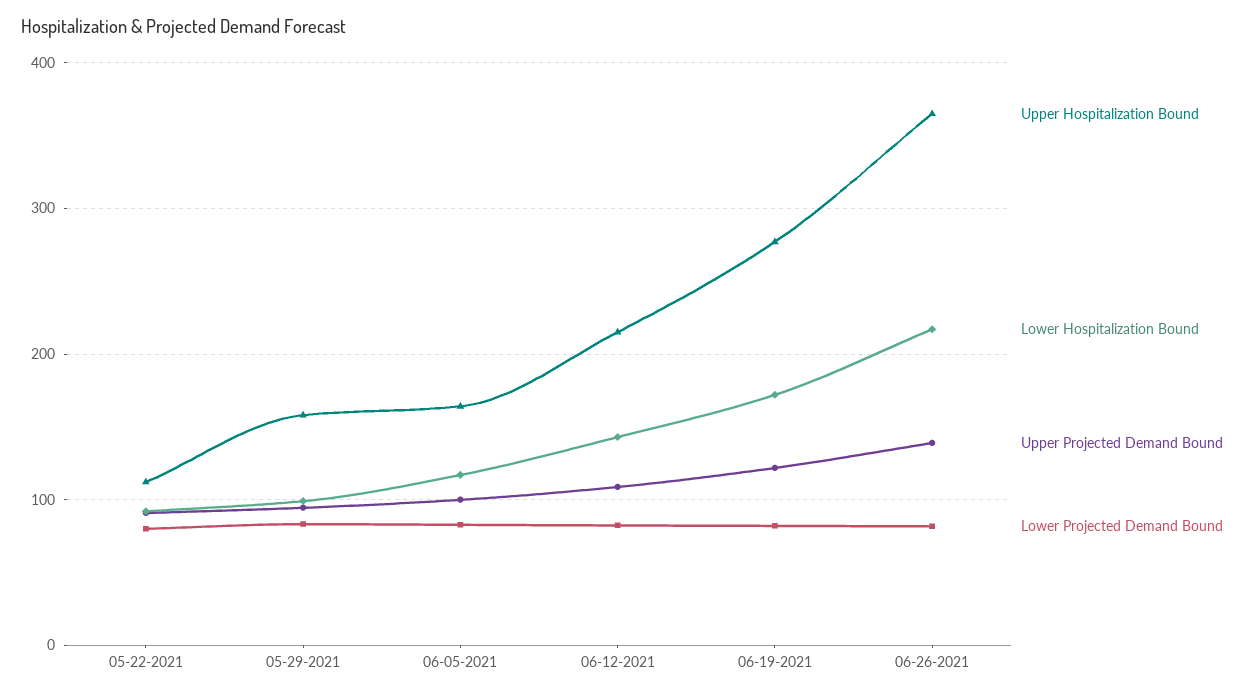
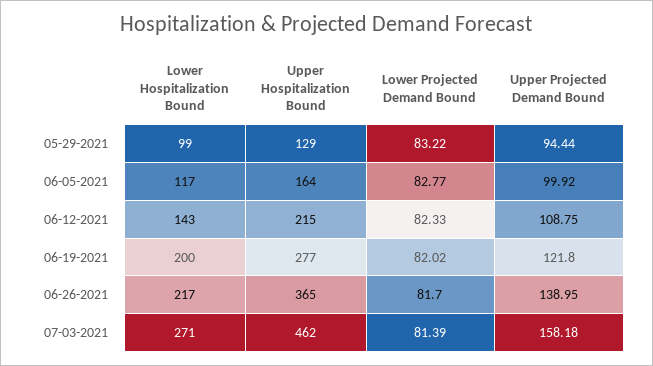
Upper Hospitalization Bound, 05-22-2021: 110 -> none
Lower Hospitalization Bound, 05-22-2021: 90 -> none
Upper Projected Demand Bound, 05-22-2021: 90 -> none
Lower Projected Demand Bound, 05-22-2021: 80 -> none
Upper Hospitalization Bound, 05-29-2021: 160 -> 129
Lower Hospitalization Bound, 06-19-2021: 170 -> 200
Lower Hospitalization Bound, 07-03-2021: none -> 271
Upper Hospitalization Bound, 07-03-2021: none -> 462
Lower Projected Demand Bound, 07-03-2021: none -> 81.39
Upper Projected Demand Bound, 07-03-2021: none -> 158.18

